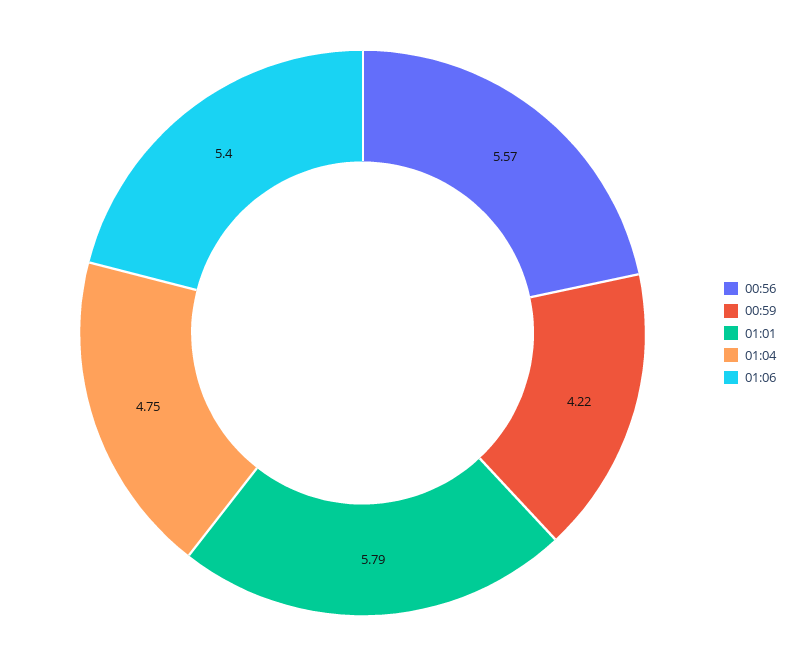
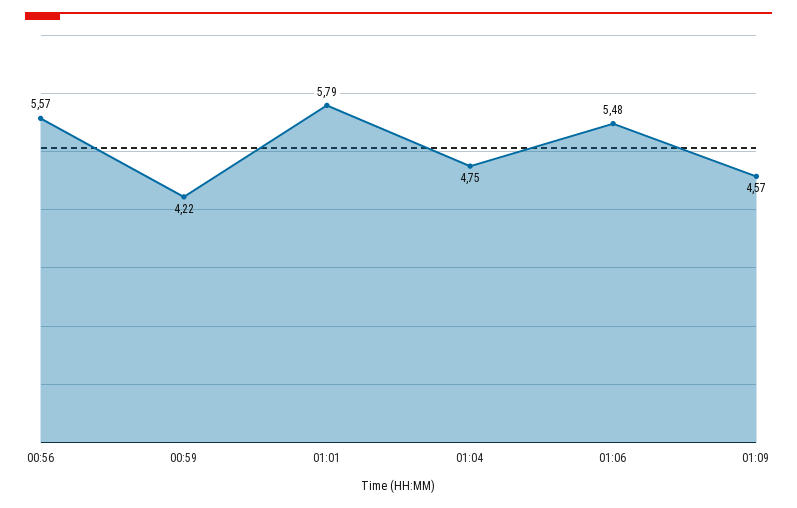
01:06: 5.4 -> 5.48
01:09: none -> 4.57

